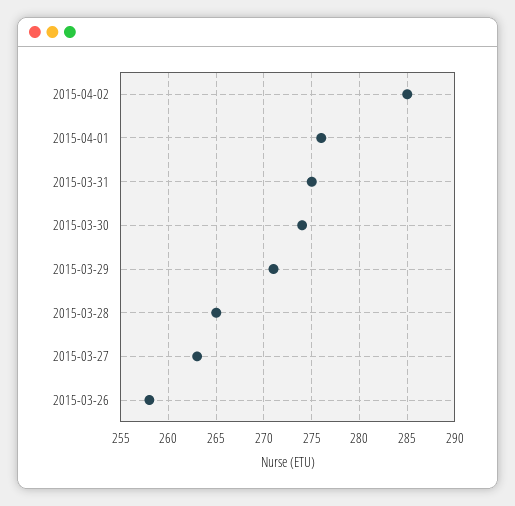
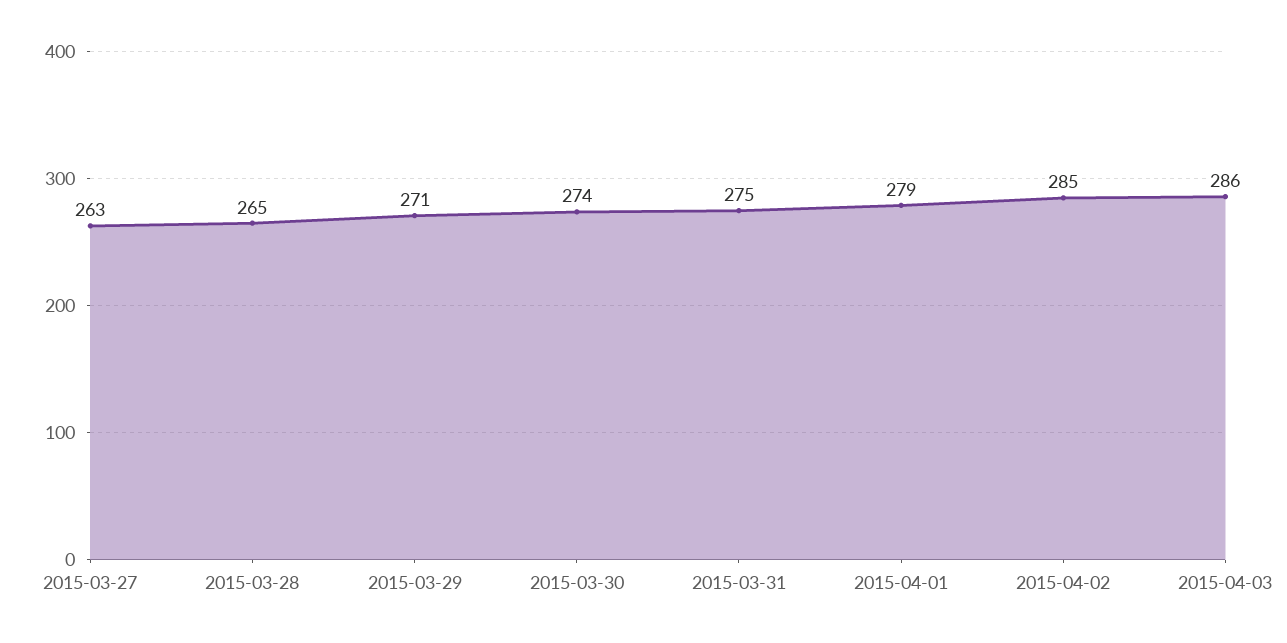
2015-04-01: 276 -> 279
2015-03-26: 258 -> none
2015-04-03: none -> 286

